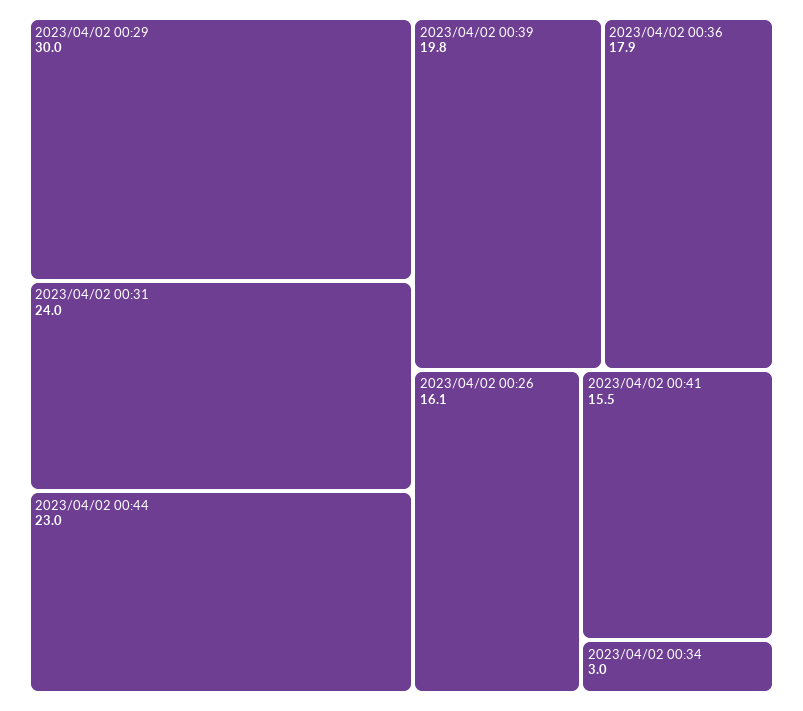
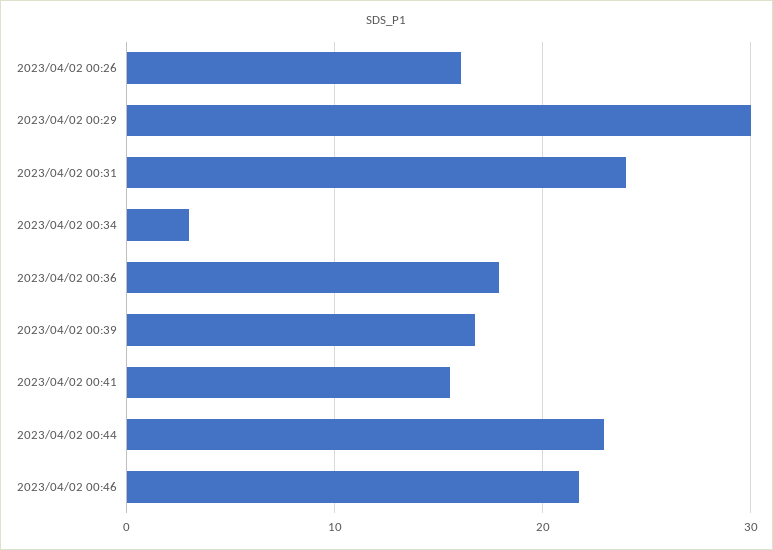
2023/04/02 00:39: 19.8 -> 17
2023/04/02 00:46: none -> 22

